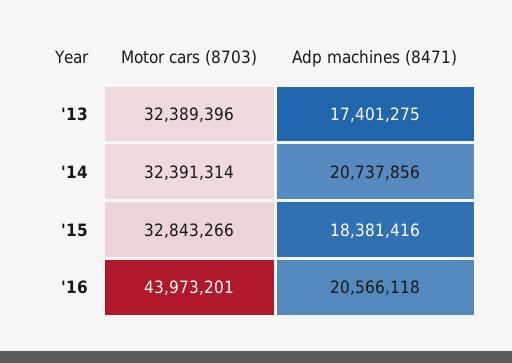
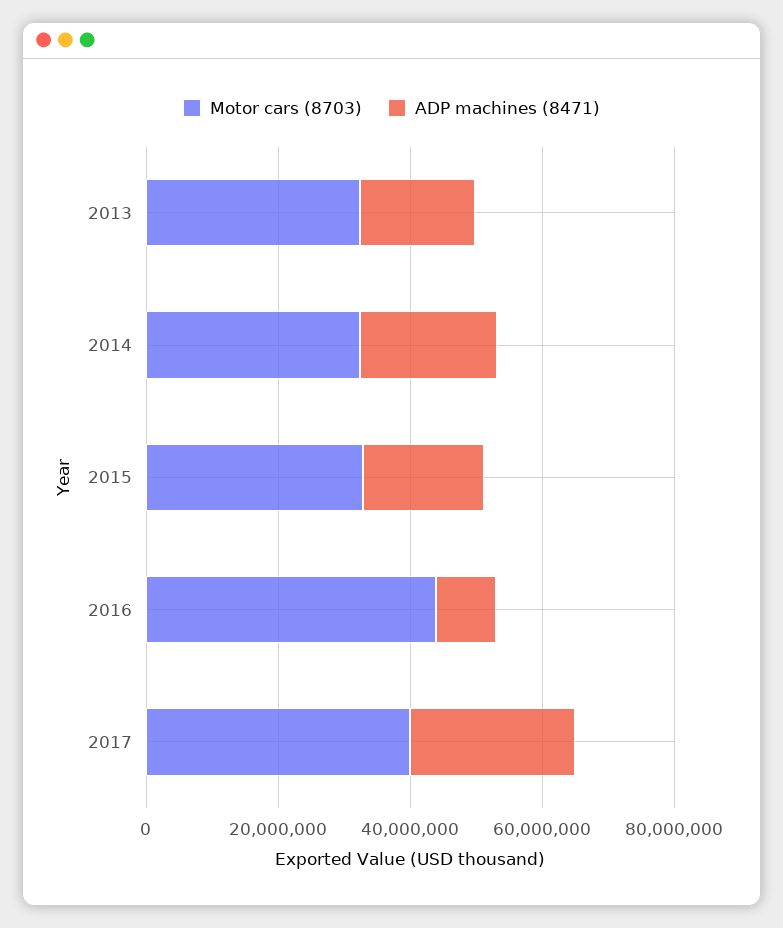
Adp machines (8471), '16: 20566118 -> 10000000
Motor cars (8703), 2017: none -> 40000000
Adp machines (8471), 2017: none -> 25000000

